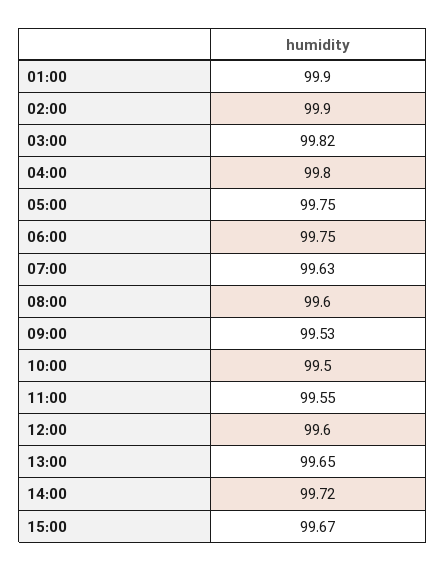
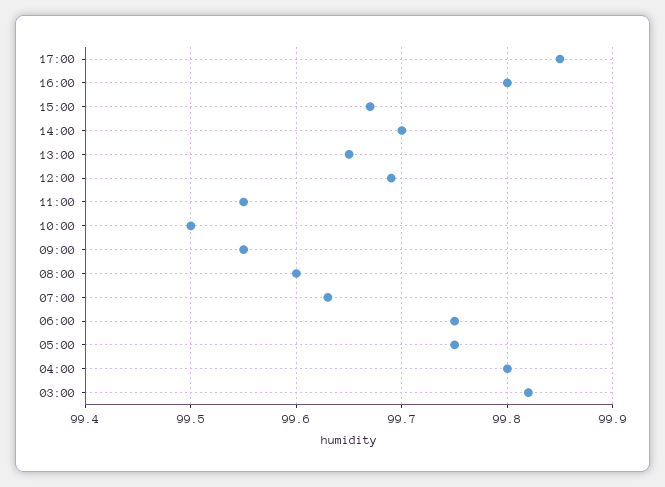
01:00: 99.9 -> none
02:00: 99.9 -> none
09:00: 99.53 -> 99.55
12:00: 99.6 -> 99.69
14:00: 99.72 -> 99.7
17:00: none -> 99.85
16:00: none -> 99.8

